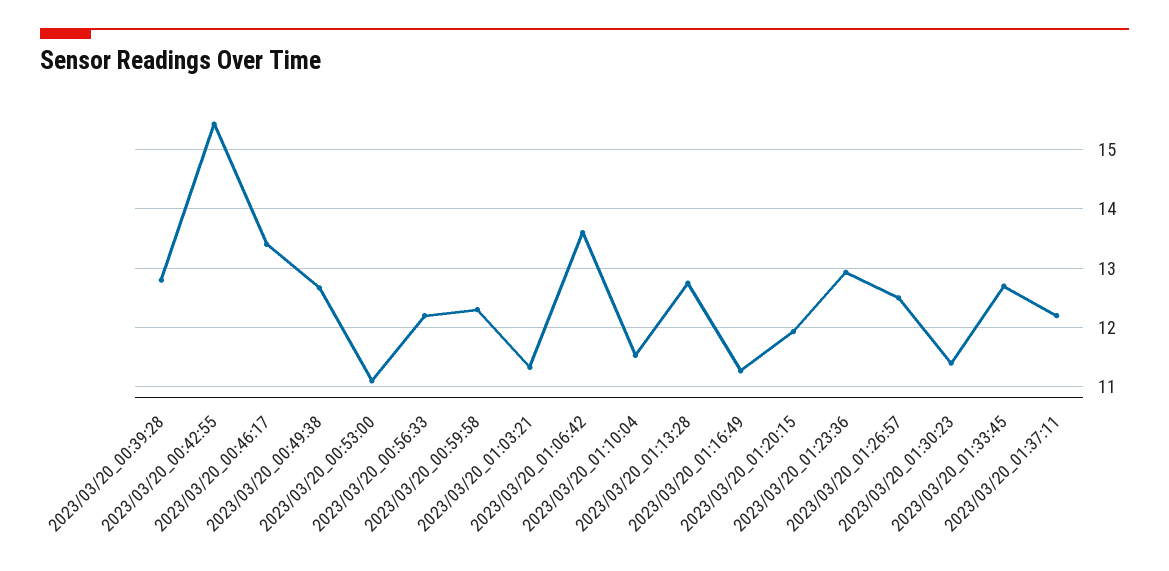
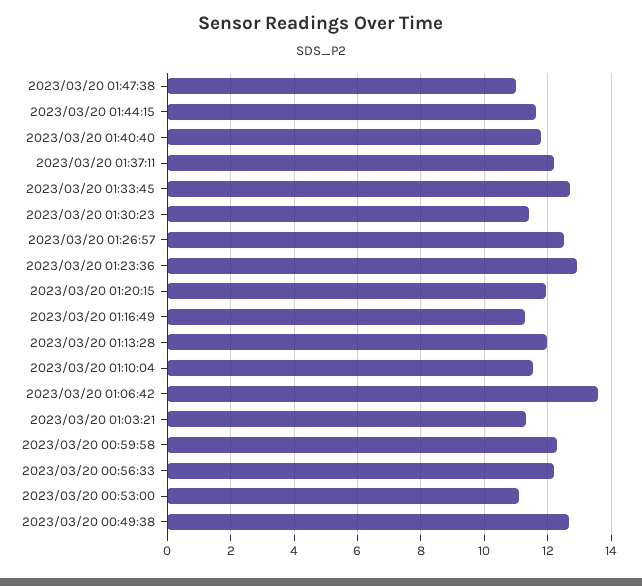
2023/03/20_00:39:28: 12.8 -> none
2023/03/20_00:42:55: 15.4 -> none
2023/03/20_00:46:17: 13.4 -> none
2023/03/20_01:13:28: 12.8 -> 12
2023/03/20 01:47:38: none -> 11
2023/03/20 01:44:15: none -> 11.6
2023/03/20 01:40:40: none -> 11.8

